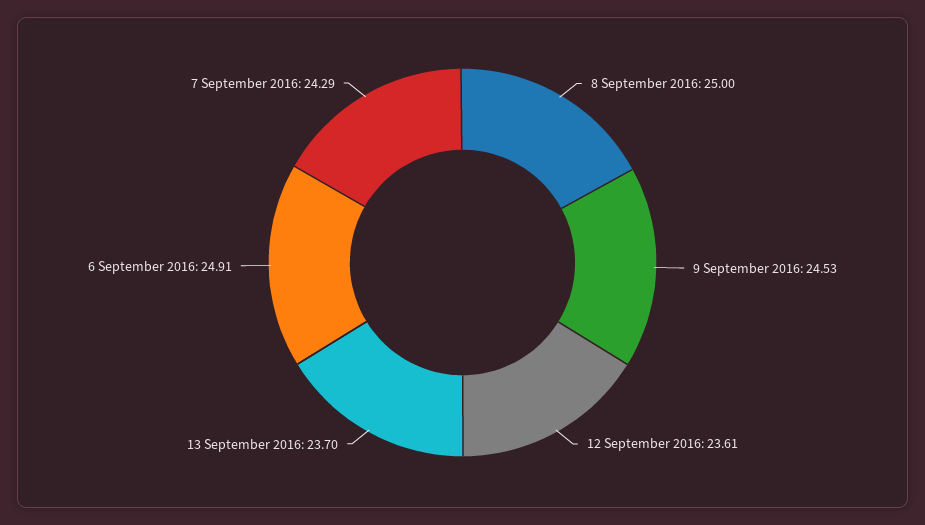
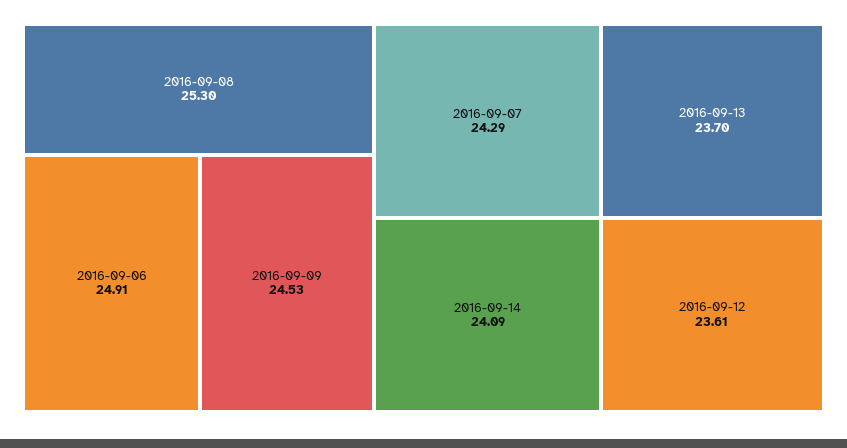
8 September 2016: 25 -> 25.3
2016-09-14: none -> 24.09

